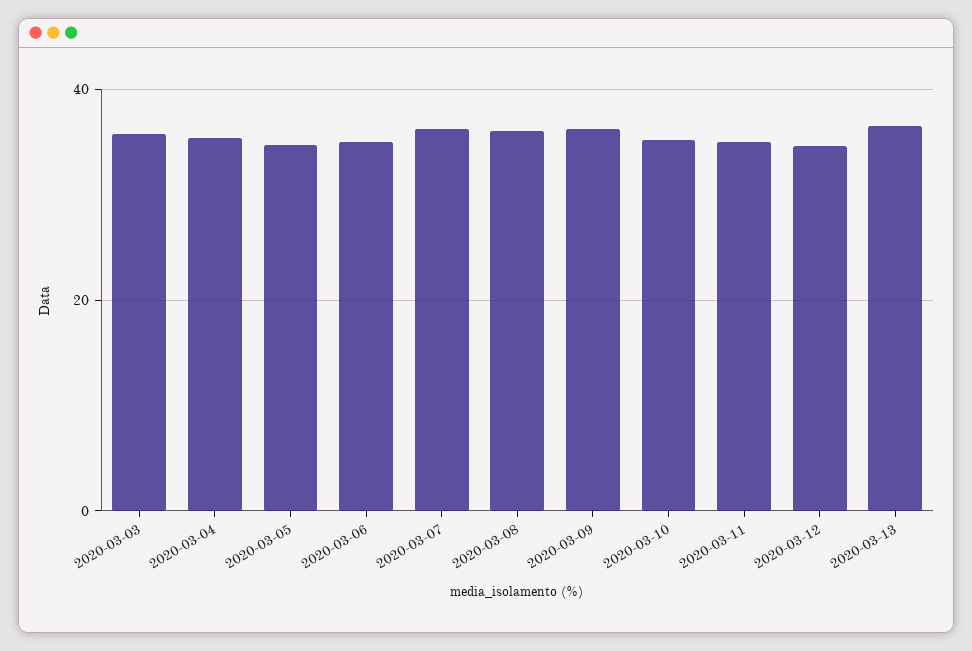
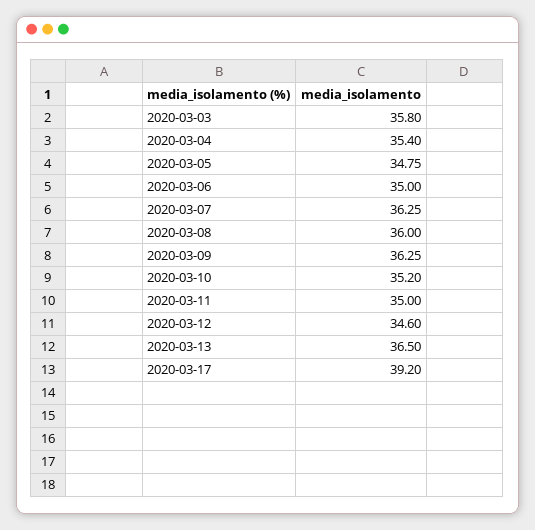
2020-03-17: none -> 39.2

